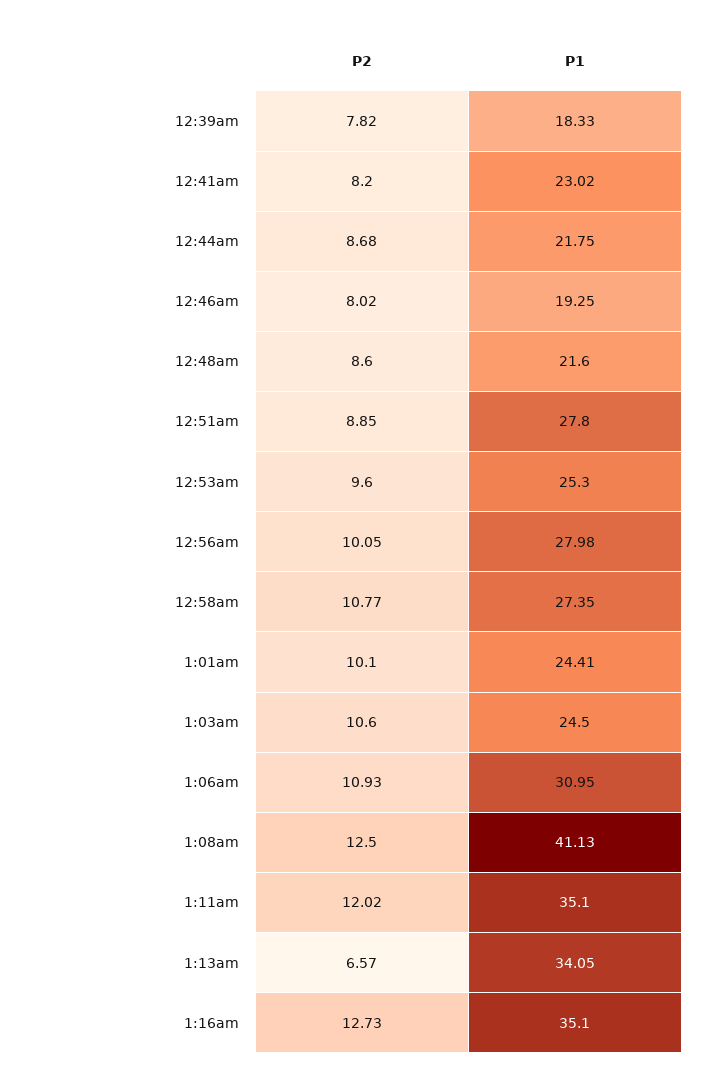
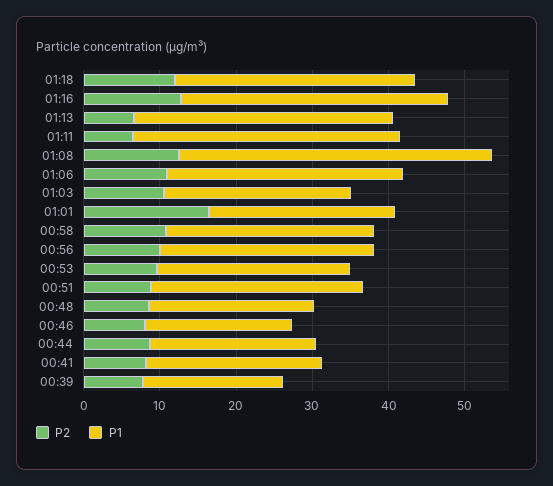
P2, 1:01am: 10.1 -> 16
P2, 1:11am: 12.02 -> 6
P2, 01:18: none -> 12
P1, 01:18: none -> 32

